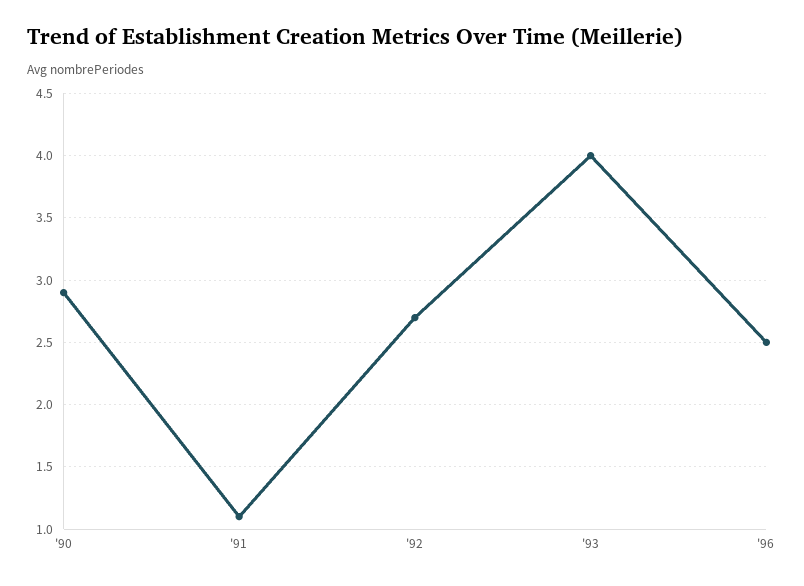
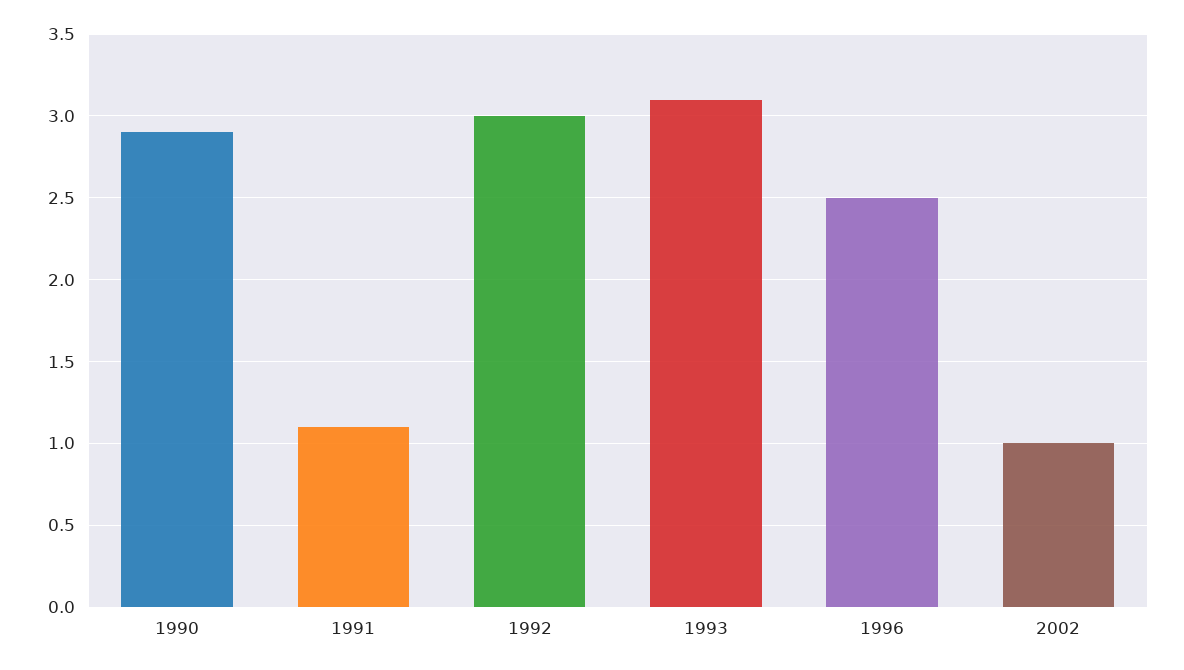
'92: 2.7 -> 3
'93: 4 -> 3.1
2002: none -> 1

